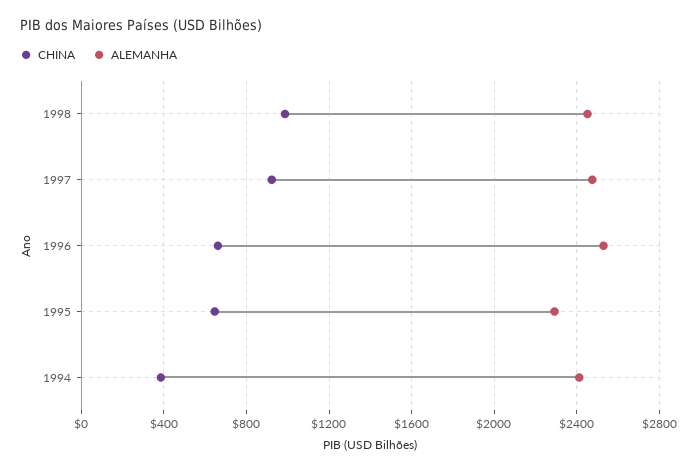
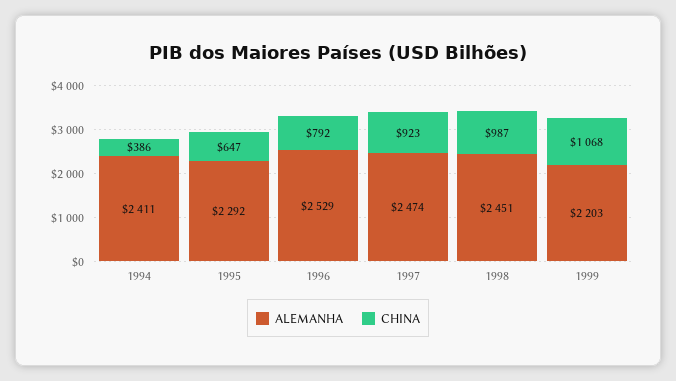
CHINA, 1996: 650 -> 792
ALEMANHA, 1999: none -> 2203
CHINA, 1999: none -> 1068

